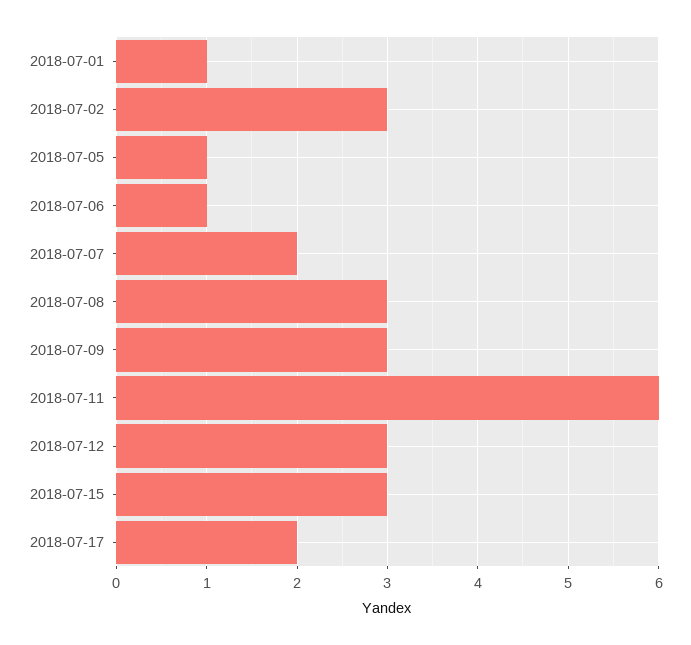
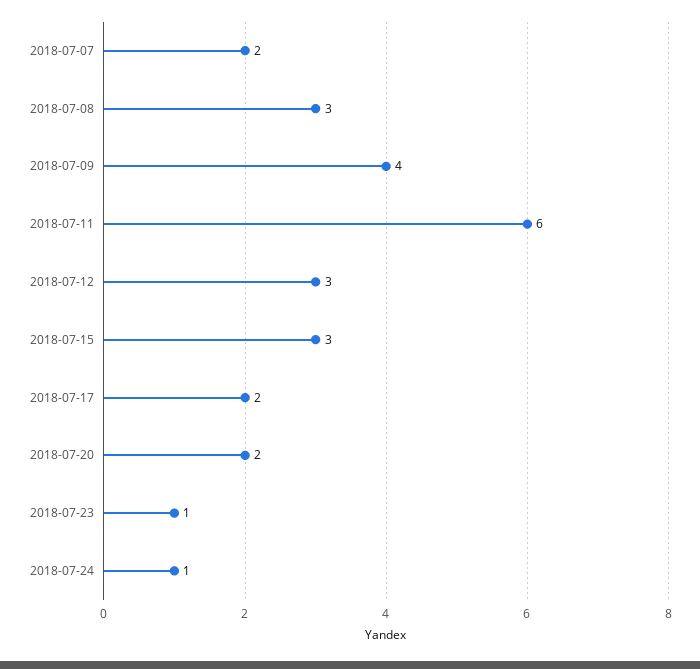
2018-07-01: 1 -> none
2018-07-02: 3 -> none
2018-07-05: 1 -> none
2018-07-06: 1 -> none
2018-07-09: 3 -> 4
2018-07-20: none -> 2
2018-07-23: none -> 1
2018-07-24: none -> 1

